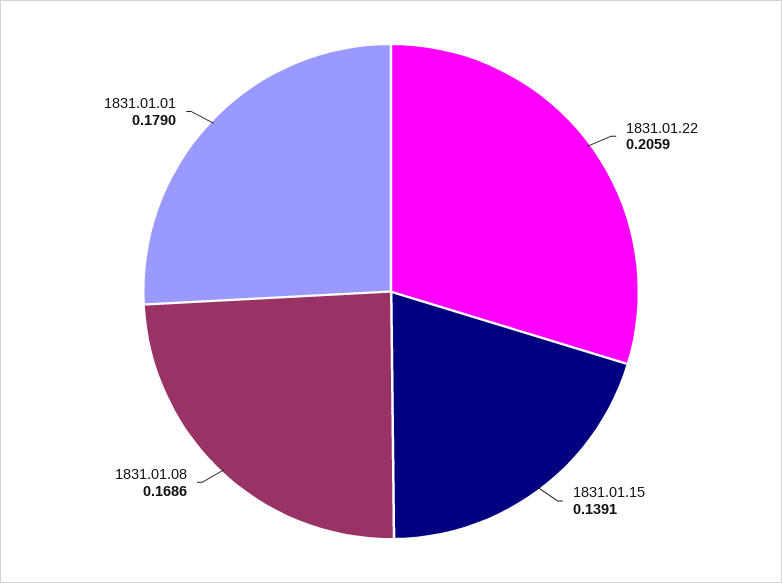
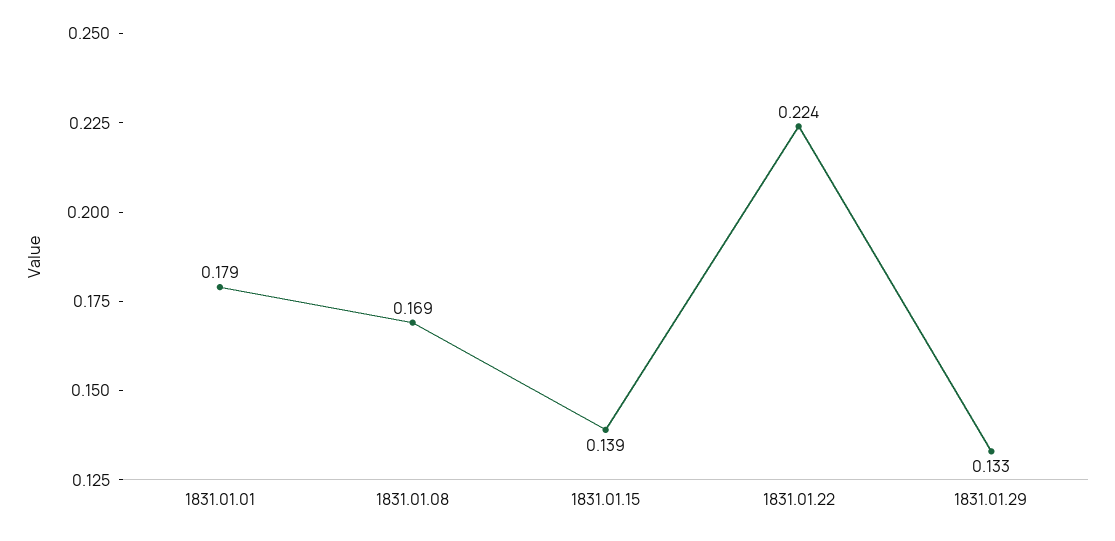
1831.01.22: 0.2059 -> 0.224
1831.01.29: none -> 0.133

